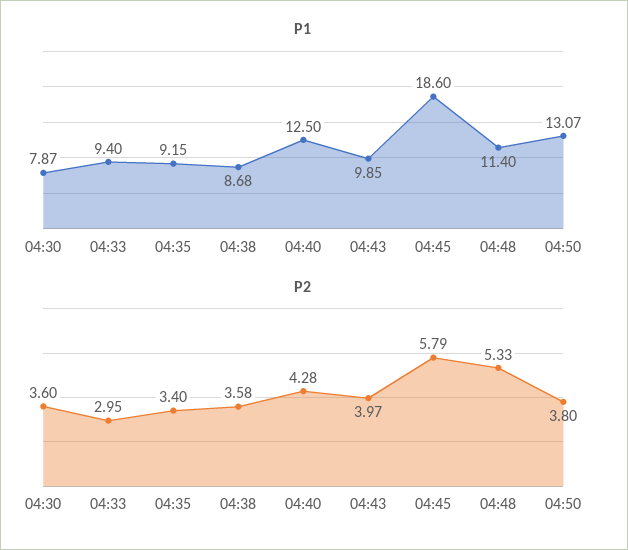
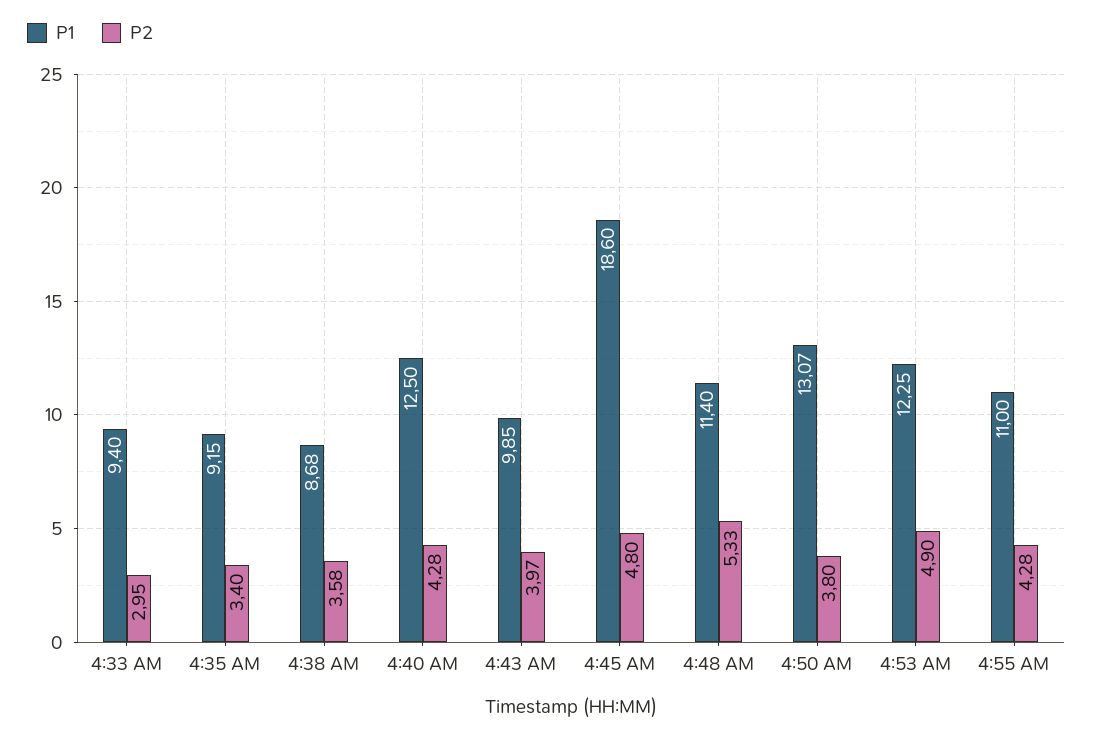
P1, 04:30: 7.87 -> none
P2, 04:30: 3.6 -> none
P2, 04:45: 5.79 -> 4.8
P1, 4:53 AM: none -> 12.25
P2, 4:53 AM: none -> 4.9
P1, 4:55 AM: none -> 11
P2, 4:55 AM: none -> 4.28

